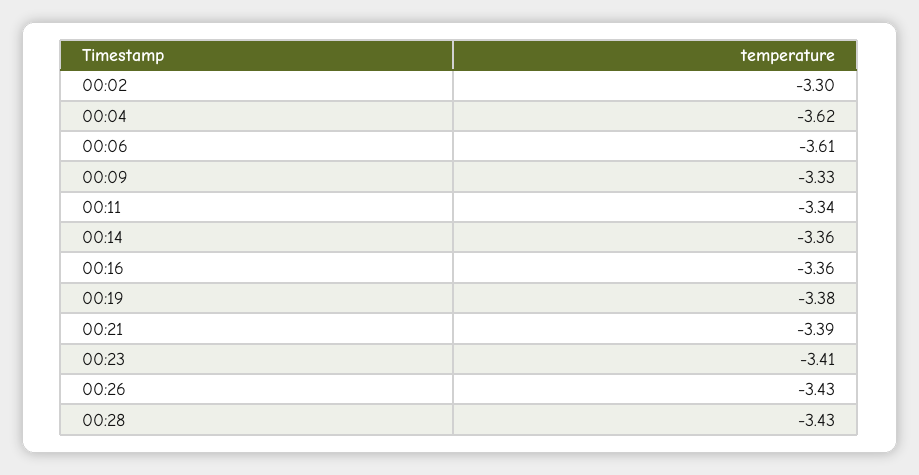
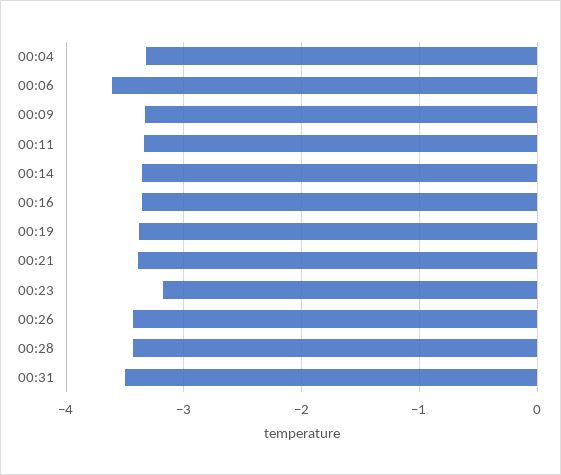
00:02: -3.3 -> none
00:04: -3.62 -> -3.3
00:23: -3.41 -> -3.2
00:31: none -> -3.5

